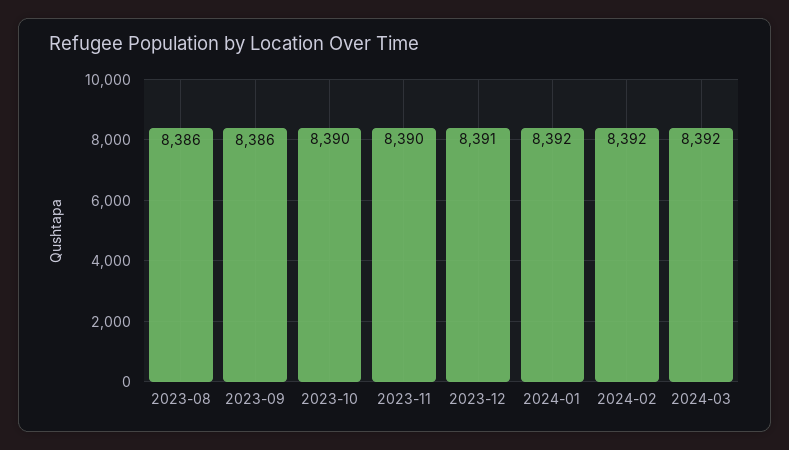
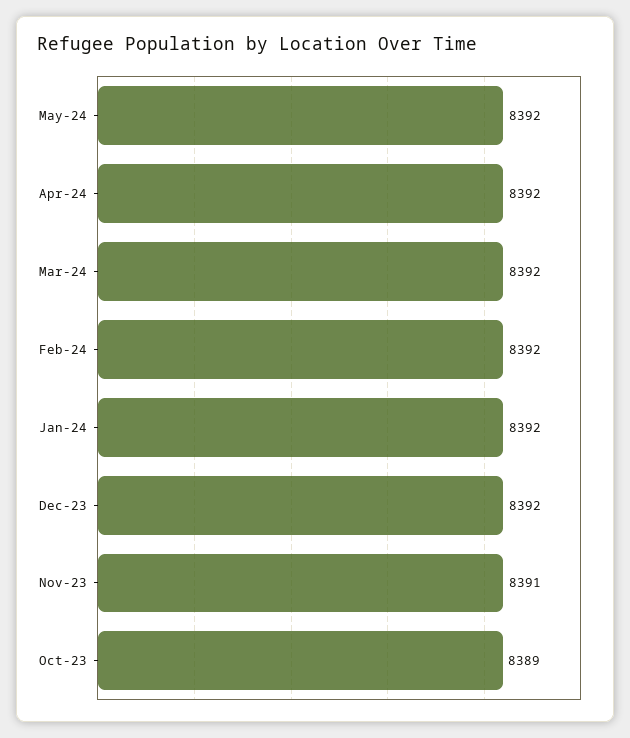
2023-08: 8386 -> none
2023-09: 8386 -> none
2023-10: 8390 -> 8389
2023-11: 8390 -> 8391
2023-12: 8391 -> 8392
May-24: none -> 8392
Apr-24: none -> 8392

